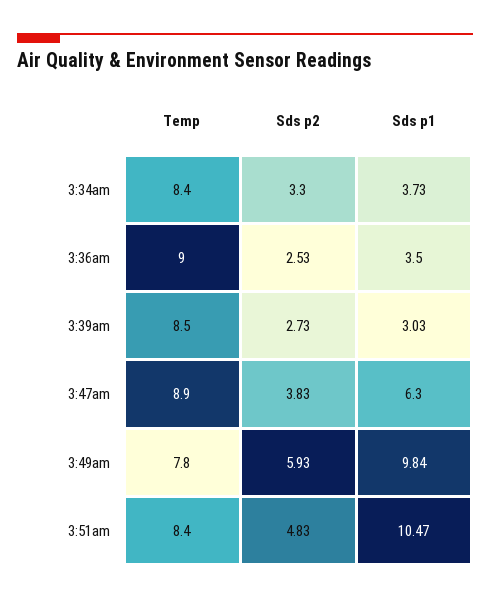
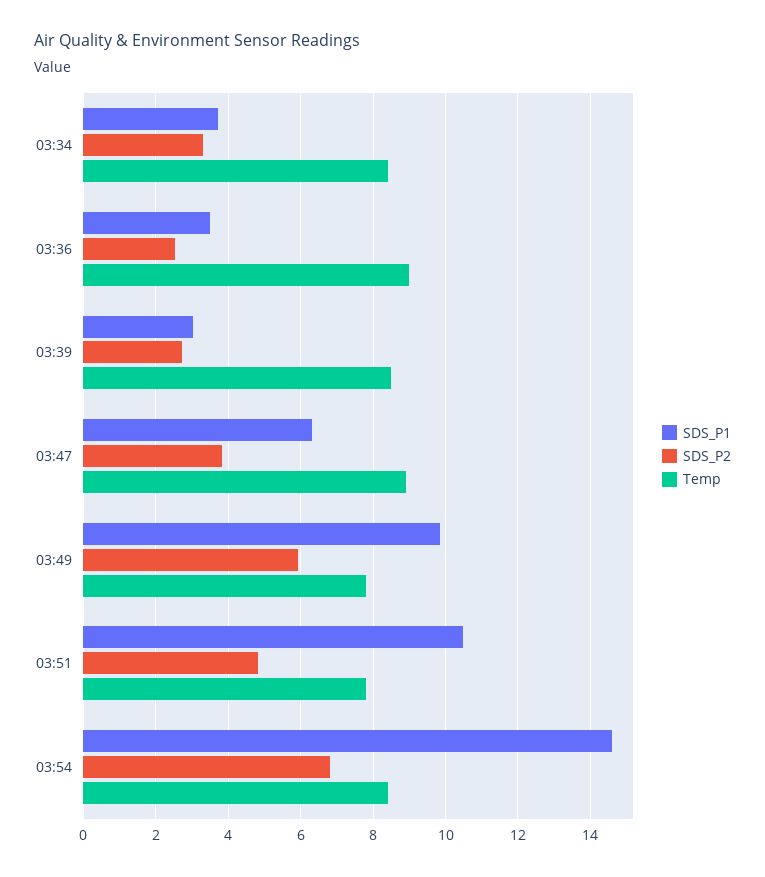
Temp, 3:51am: 8.4 -> 7.8
Sds p1, 03:54: none -> 14.6
Sds p2, 03:54: none -> 6.8
Temp, 03:54: none -> 8.4

